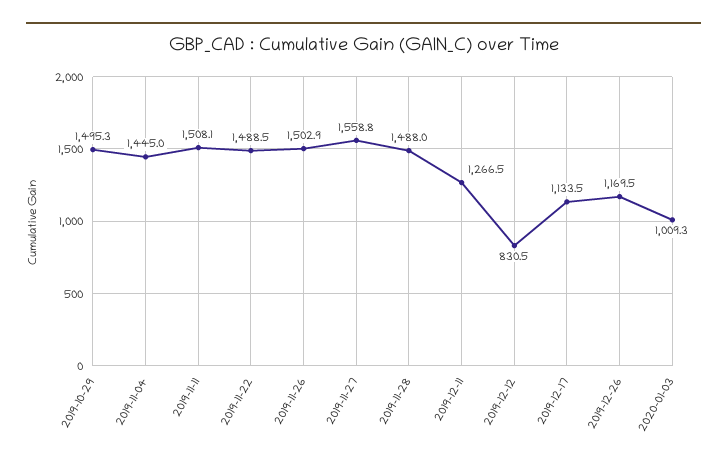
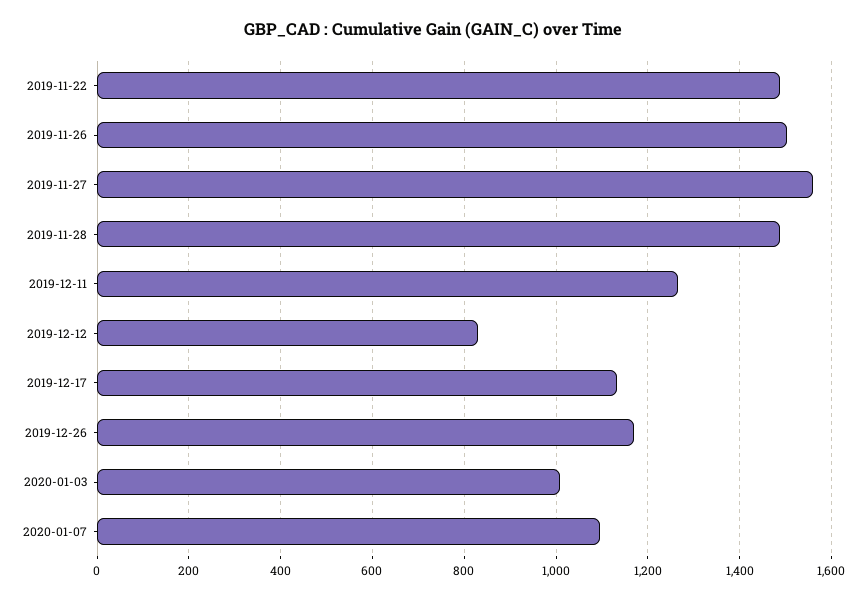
2019-10-29: 1495.3 -> none
2019-11-04: 1445 -> none
2019-11-11: 1508.1 -> none
2020-01-07: none -> 1100

